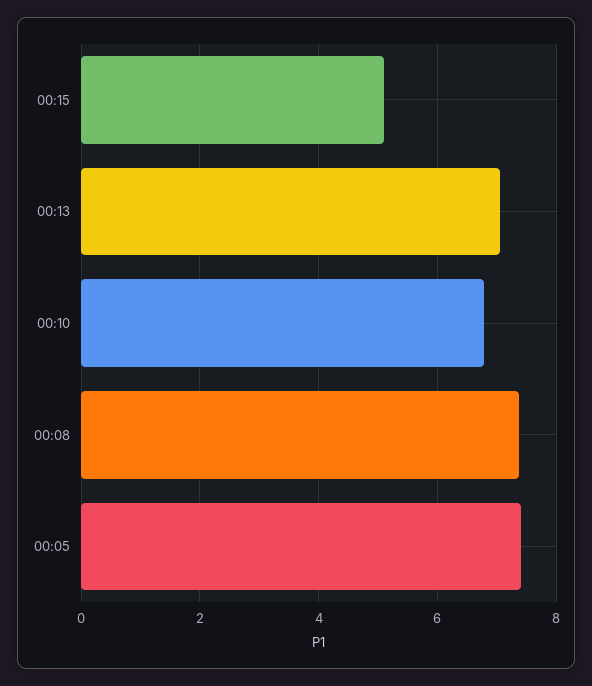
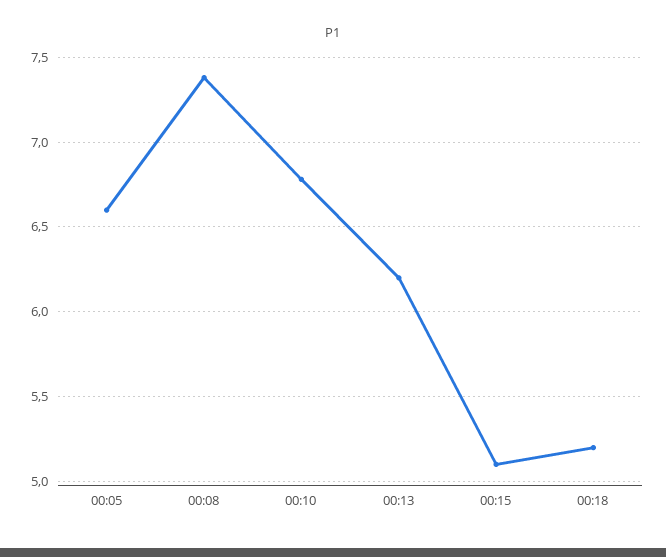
00:13: 7 -> 6.2
00:05: 7.4 -> 6.6
00:18: none -> 5.2

